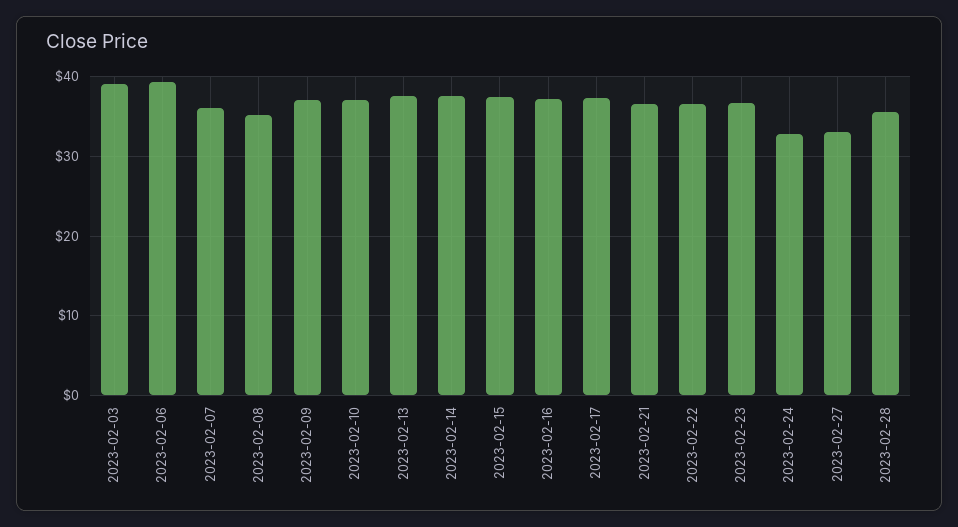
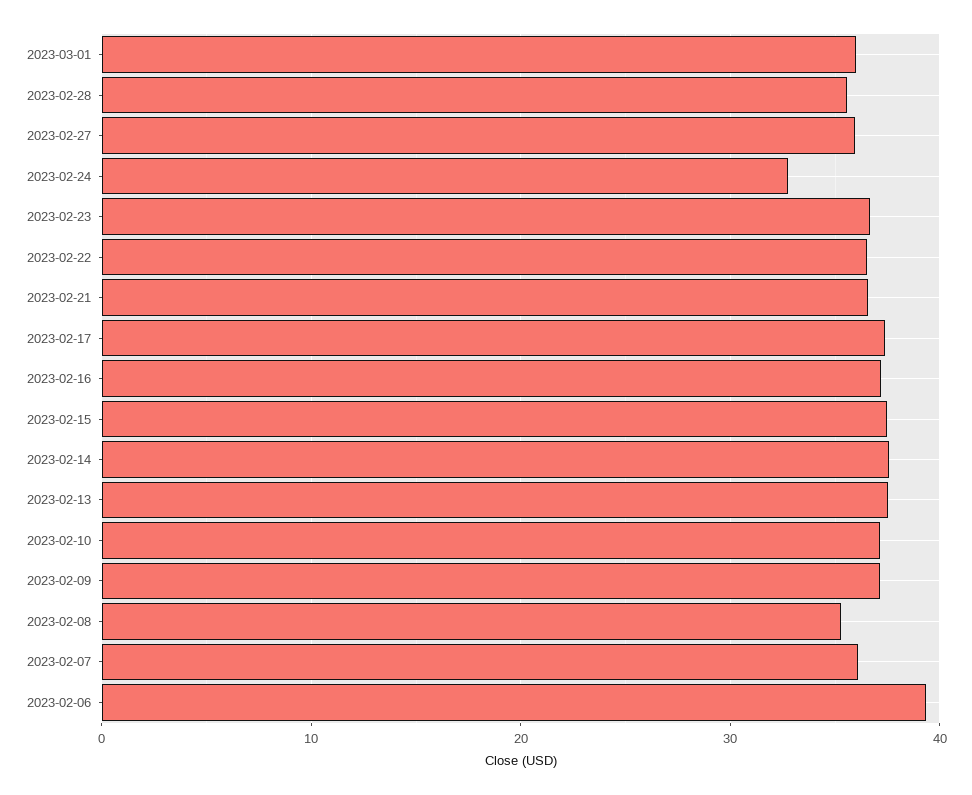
2023-02-03: 39 -> none
2023-02-27: 33 -> 36
2023-03-01: none -> 36

